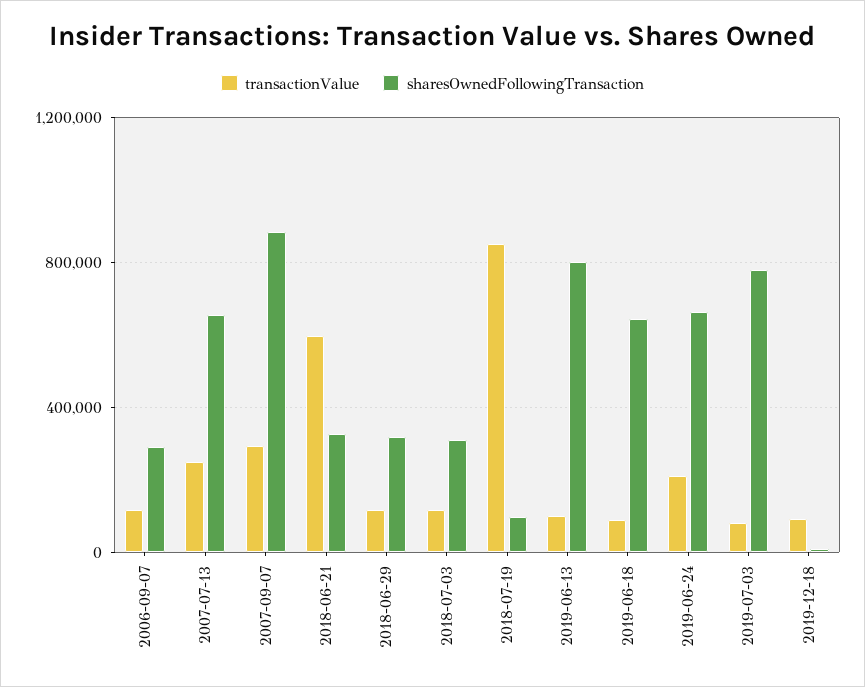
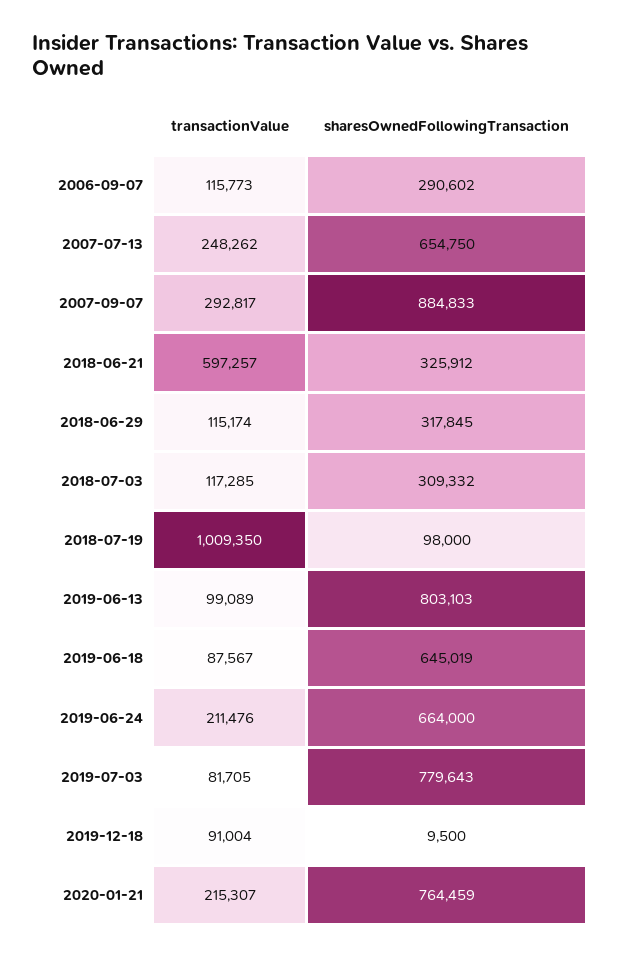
transactionValue, 2018-07-19: 850000 -> 1009350
transactionValue, 2020-01-21: none -> 215307
sharesOwnedFollowingTransaction, 2020-01-21: none -> 764459

